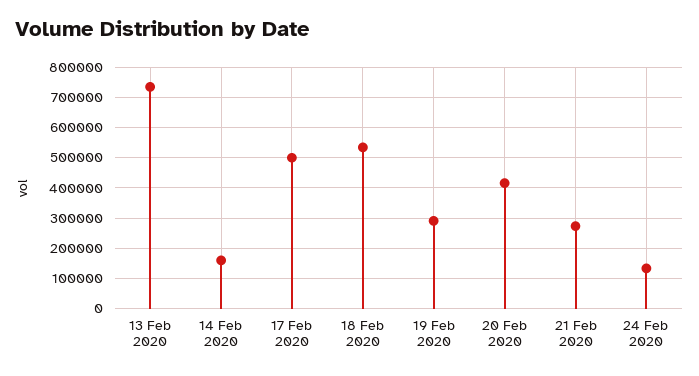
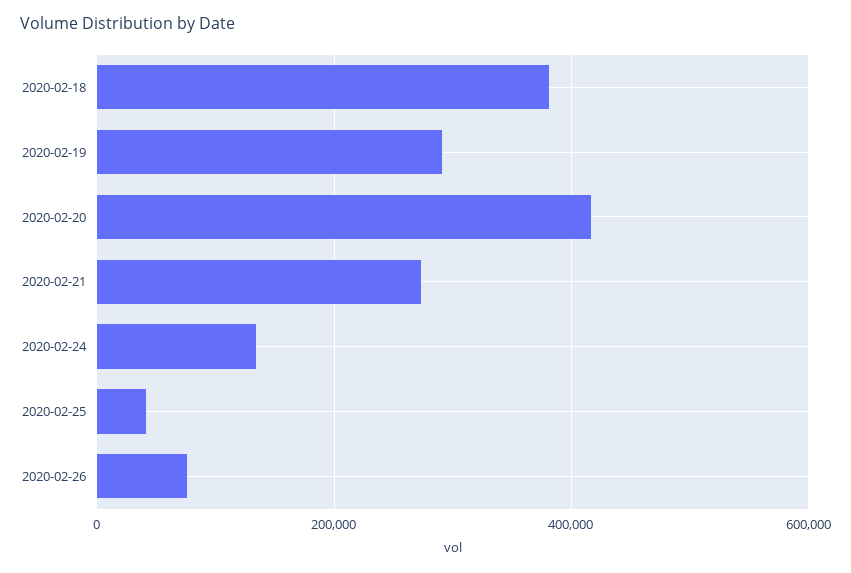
13 Feb 2020: 740000 -> none
14 Feb 2020: 160000 -> none
17 Feb 2020: 500000 -> none
18 Feb 2020: 540000 -> 380000
2020-02-25: none -> 40000
2020-02-26: none -> 80000

